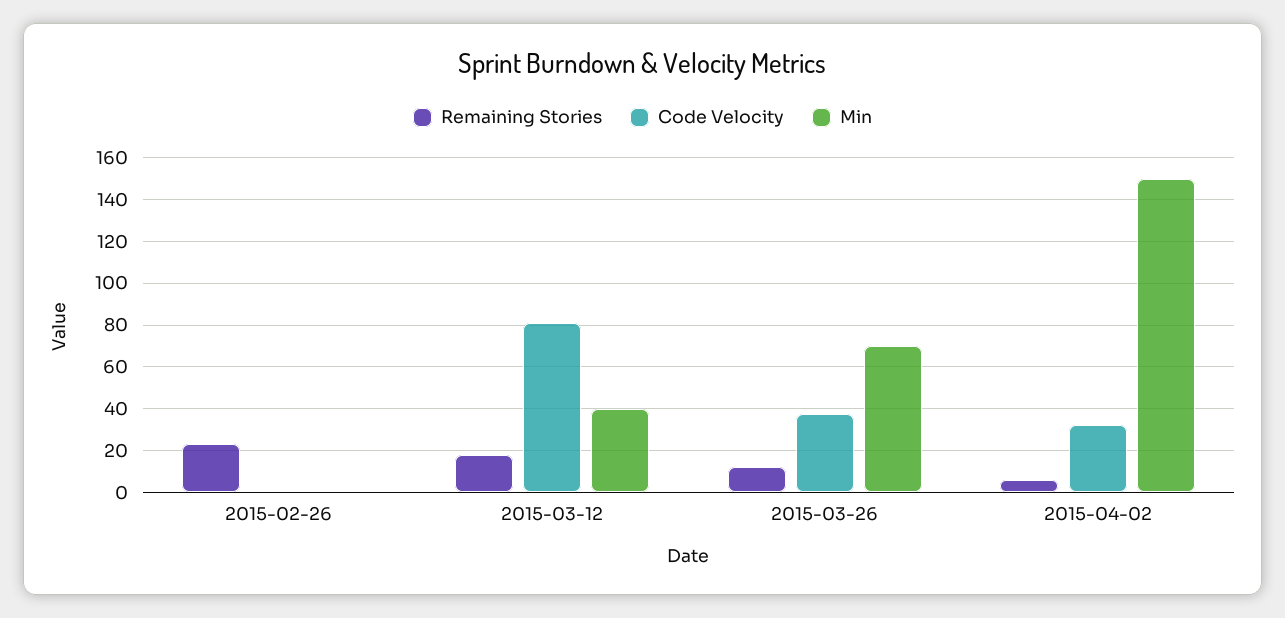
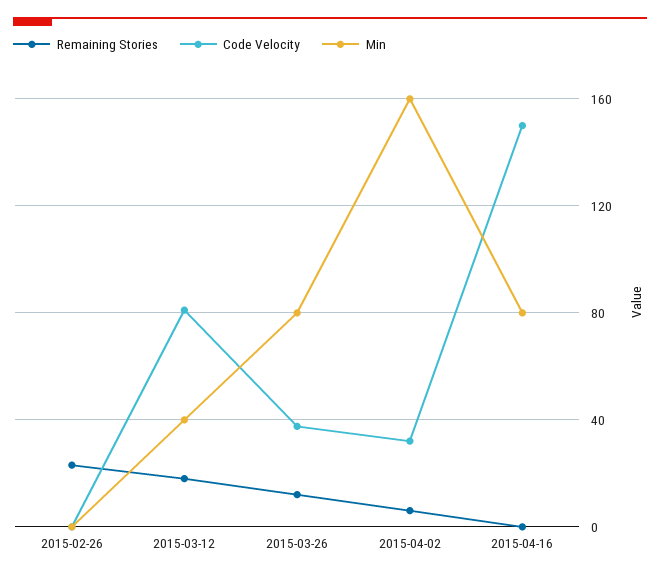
Min, 2015-03-26: 70 -> 80
Min, 2015-04-02: 150 -> 160
Remaining Stories, 2015-04-16: none -> 0
Code Velocity, 2015-04-16: none -> 150
Min, 2015-04-16: none -> 80

